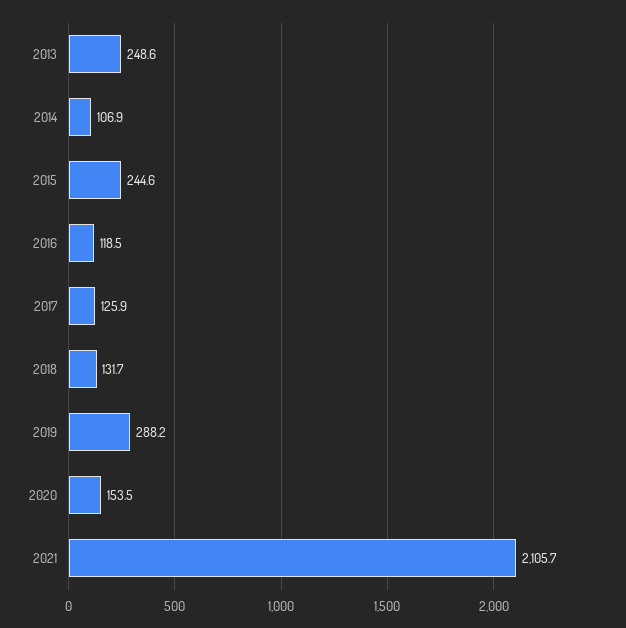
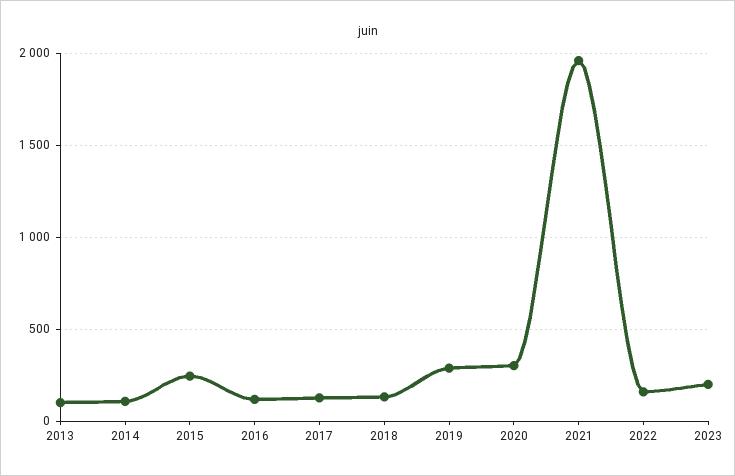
2013: 248.6 -> 100
2020: 153.5 -> 300
2021: 2105.7 -> 1950
2022: none -> 150
2023: none -> 200

